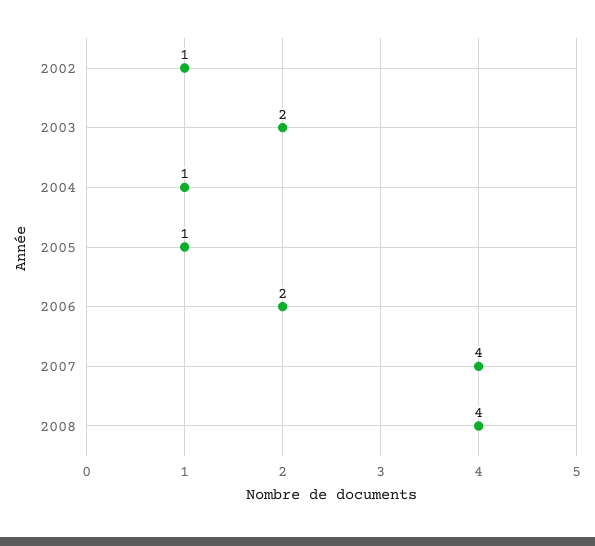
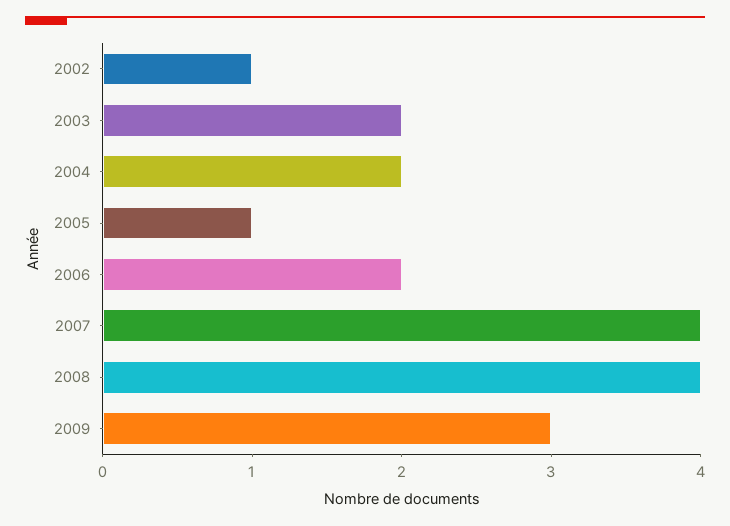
2004: 1 -> 2
2009: none -> 3

